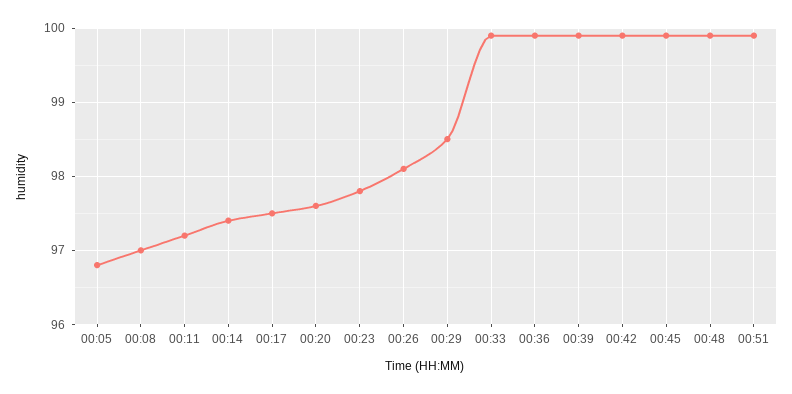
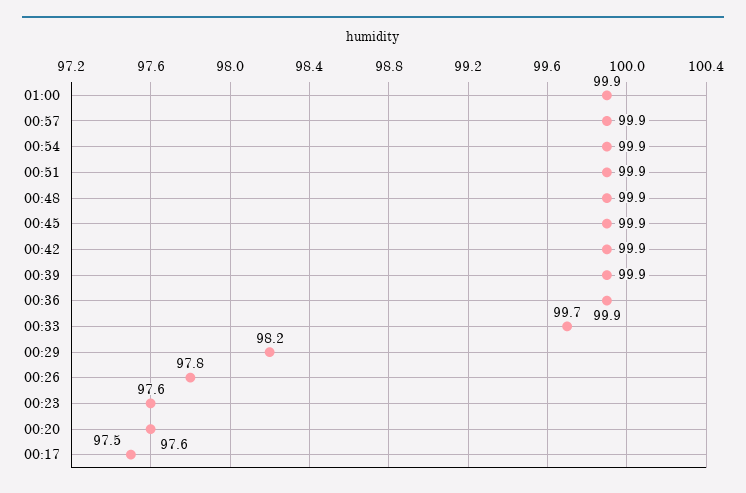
00:05: 96.8 -> none
00:08: 97 -> none
00:11: 97.2 -> none
00:14: 97.4 -> none
00:23: 97.8 -> 97.6
00:26: 98.1 -> 97.8
00:29: 98.5 -> 98.2
00:33: 99.9 -> 99.7
01:00: none -> 99.9
00:57: none -> 99.9
00:54: none -> 99.9

